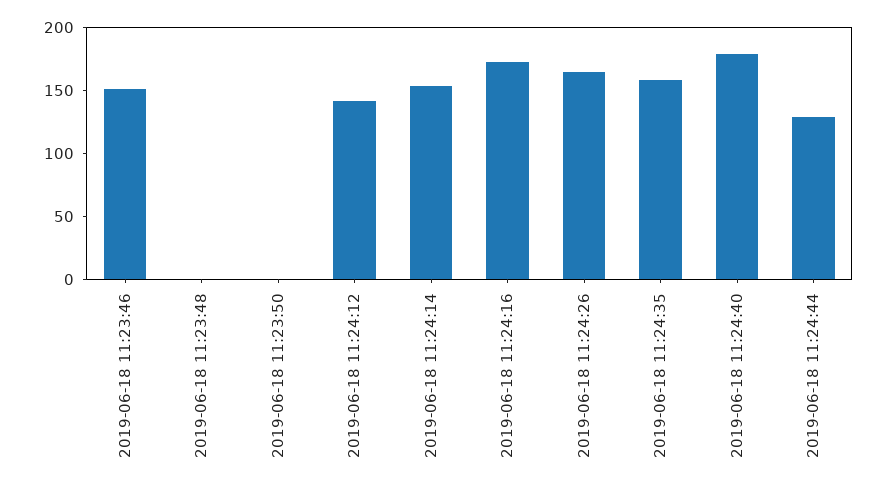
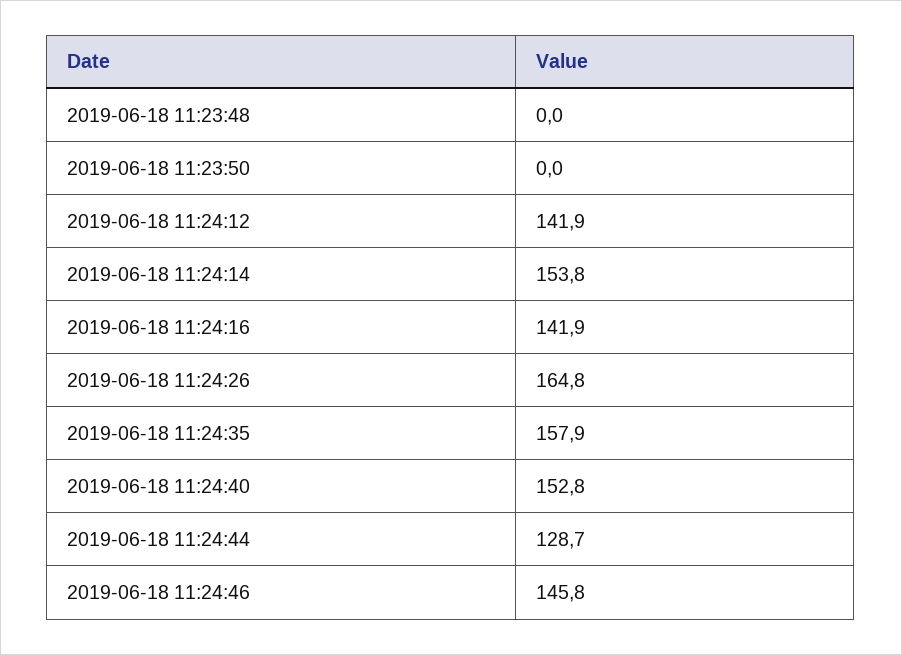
2019-06-18 11:23:46: 150 -> none
2019-06-18 11:24:16: 170 -> 141.9
2019-06-18 11:24:40: 180 -> 152.8
2019-06-18 11:24:46: none -> 145.8

